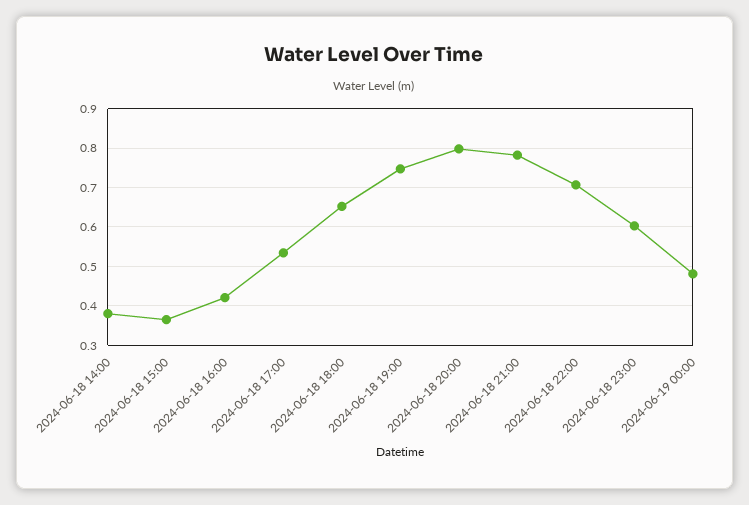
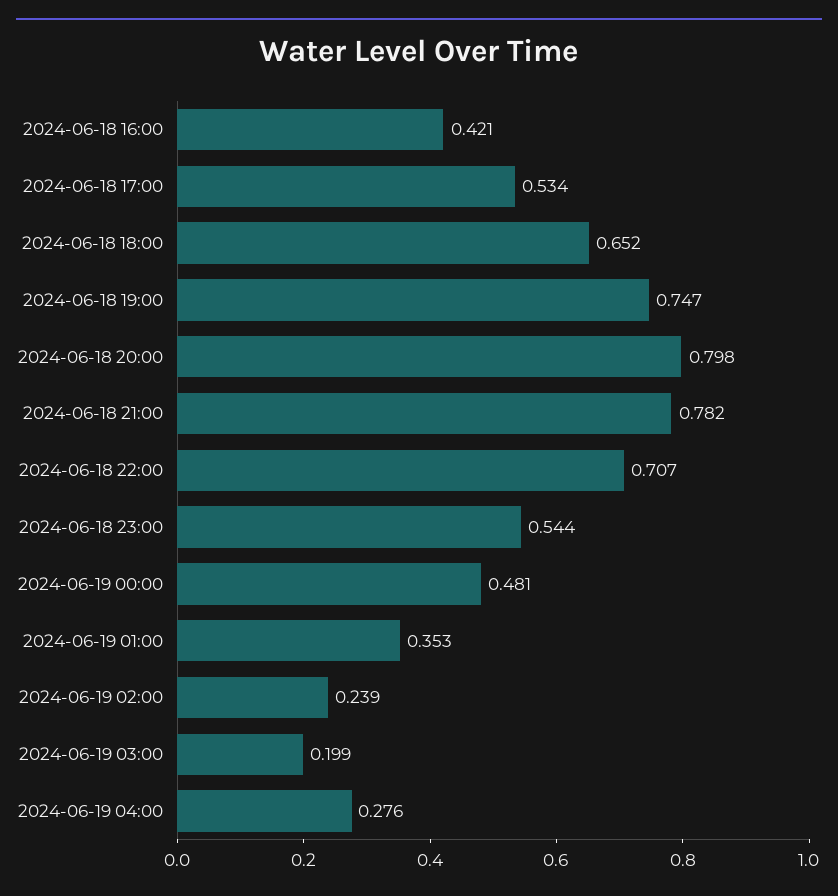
2024-06-18 14:00: 0.38 -> none
2024-06-18 15:00: 0.36 -> none
2024-06-18 23:00: 0.6 -> 0.544
2024-06-19 01:00: none -> 0.353
2024-06-19 02:00: none -> 0.239
2024-06-19 03:00: none -> 0.199
2024-06-19 04:00: none -> 0.276

